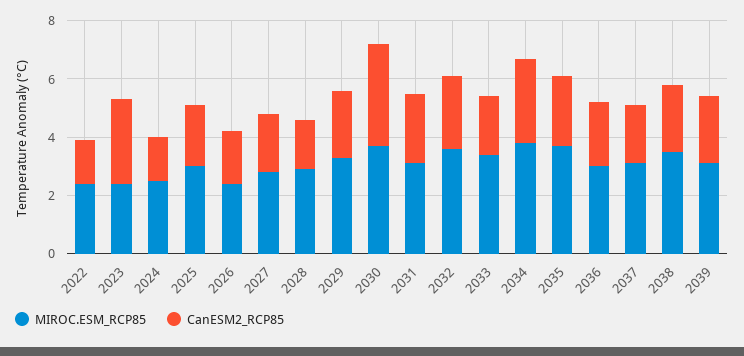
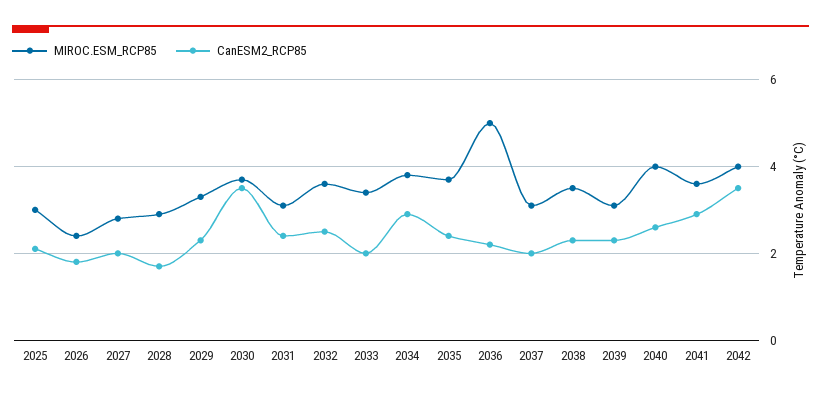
MIROC.ESM_RCP85, 2022: 2.5 -> none
CanESM2_RCP85, 2022: 1.5 -> none
MIROC.ESM_RCP85, 2023: 2.5 -> none
CanESM2_RCP85, 2023: 3 -> none
MIROC.ESM_RCP85, 2024: 2.5 -> none
CanESM2_RCP85, 2024: 1.5 -> none
MIROC.ESM_RCP85, 2036: 3 -> 5
MIROC.ESM_RCP85, 2040: none -> 4
CanESM2_RCP85, 2040: none -> 2.5
MIROC.ESM_RCP85, 2041: none -> 3.5
CanESM2_RCP85, 2041: none -> 3
MIROC.ESM_RCP85, 2042: none -> 4
CanESM2_RCP85, 2042: none -> 3.5

